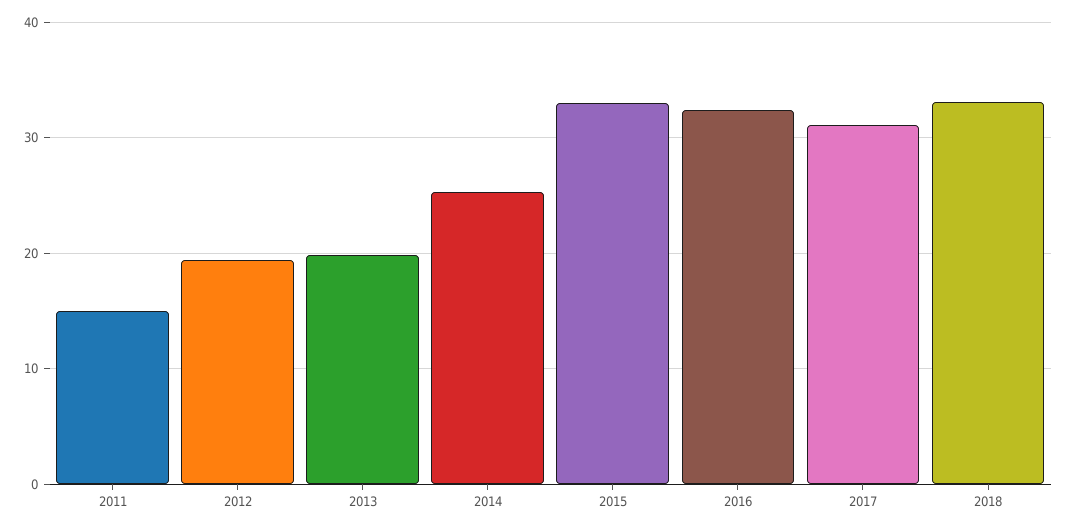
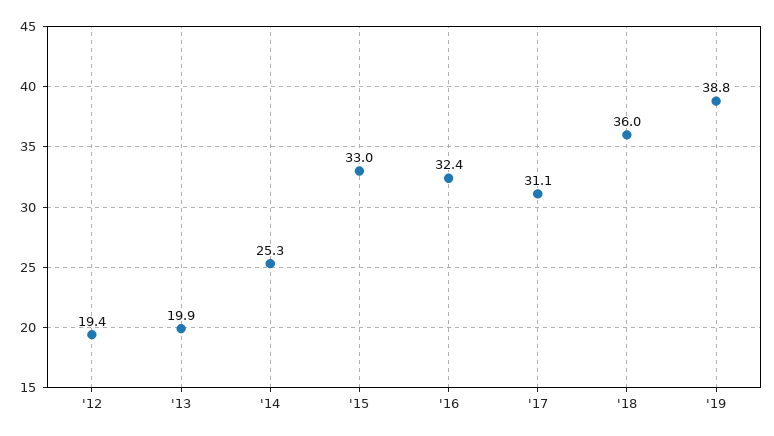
2011: 15 -> none
2018: 33 -> 36
'19: none -> 38.8

